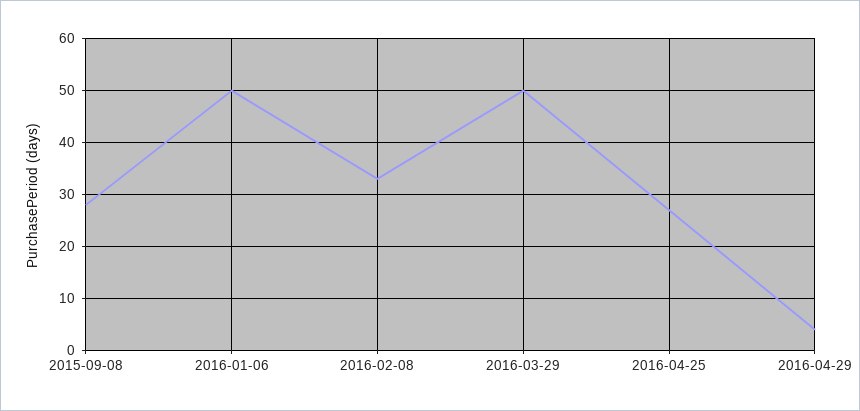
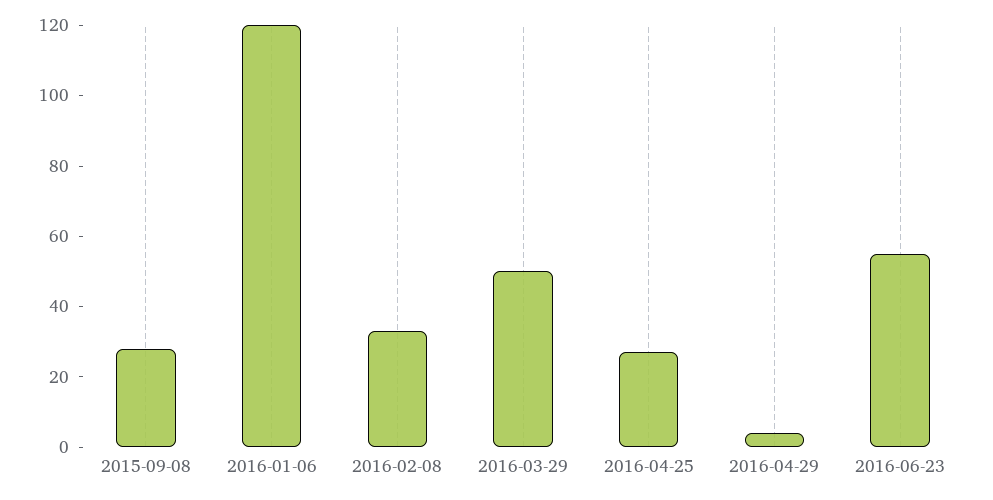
2016-01-06: 50 -> 120
2016-06-23: none -> 55

